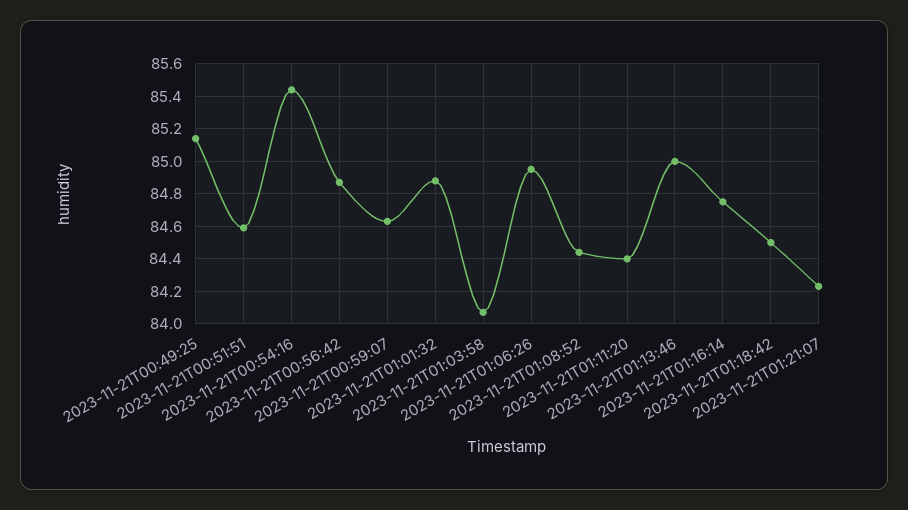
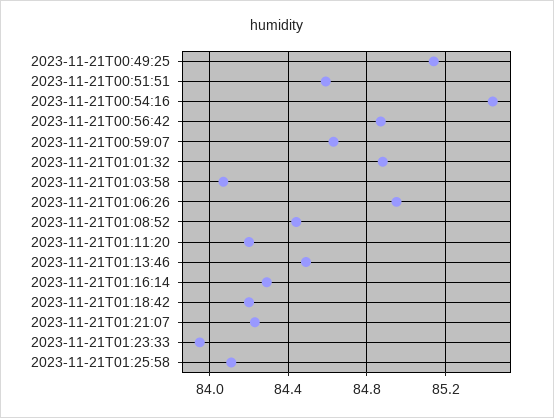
2023-11-21T01:11:20: 84.4 -> 84.2
2023-11-21T01:13:46: 85 -> 84.5
2023-11-21T01:16:14: 84.75 -> 84.3
2023-11-21T01:18:42: 84.5 -> 84.2
2023-11-21T01:23:33: none -> 83.95
2023-11-21T01:25:58: none -> 84.1

